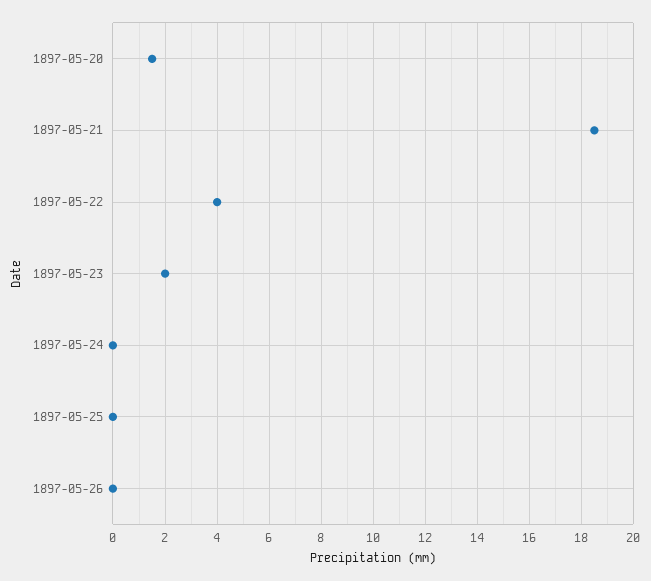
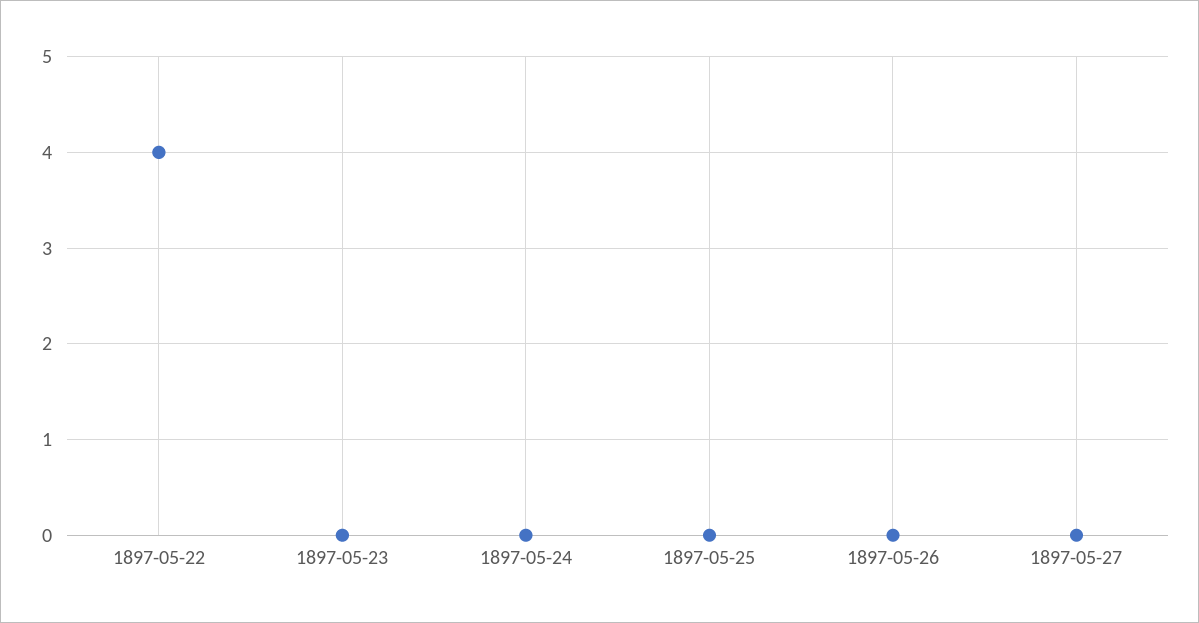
1897-05-20: 1.5 -> none
1897-05-21: 18.5 -> none
1897-05-23: 2 -> 0
1897-05-27: none -> 0

